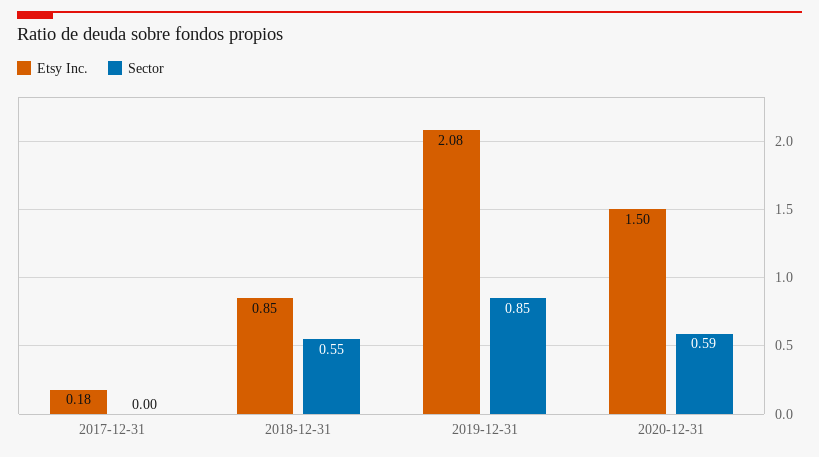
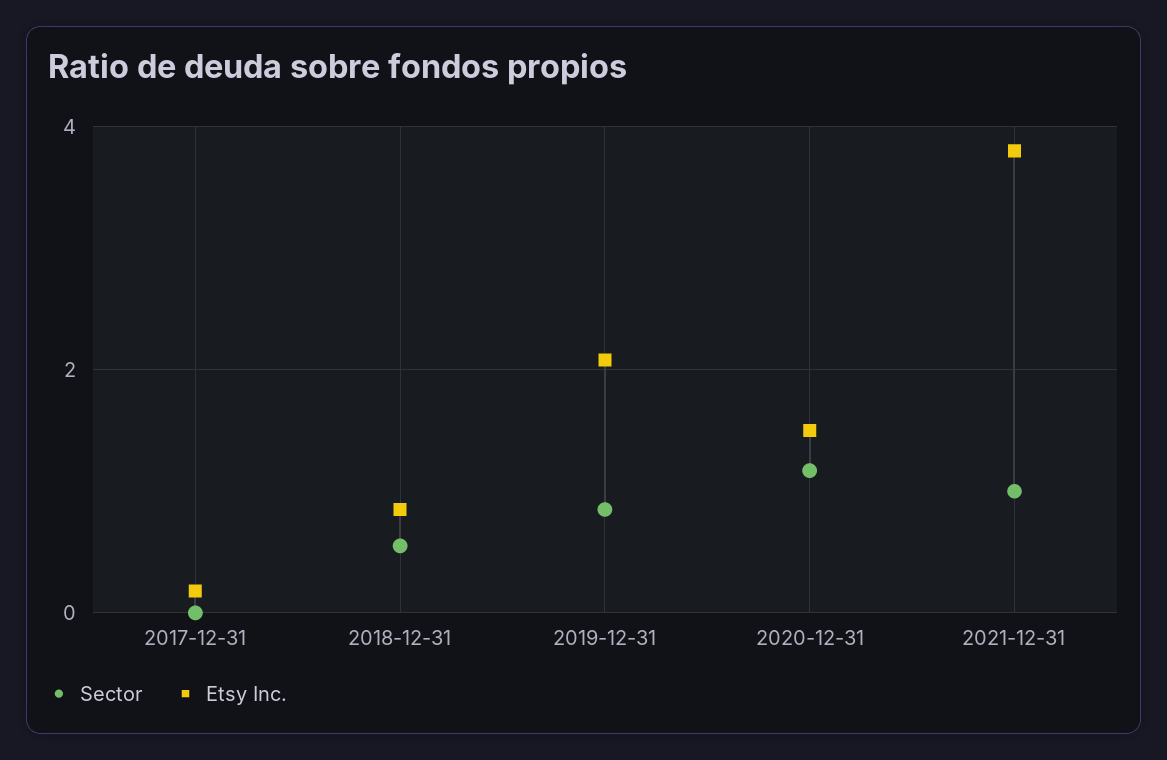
Sector, 2020-12-31: 0.59 -> 1.2
Sector, 2021-12-31: none -> 1
Etsy Inc., 2021-12-31: none -> 3.8

